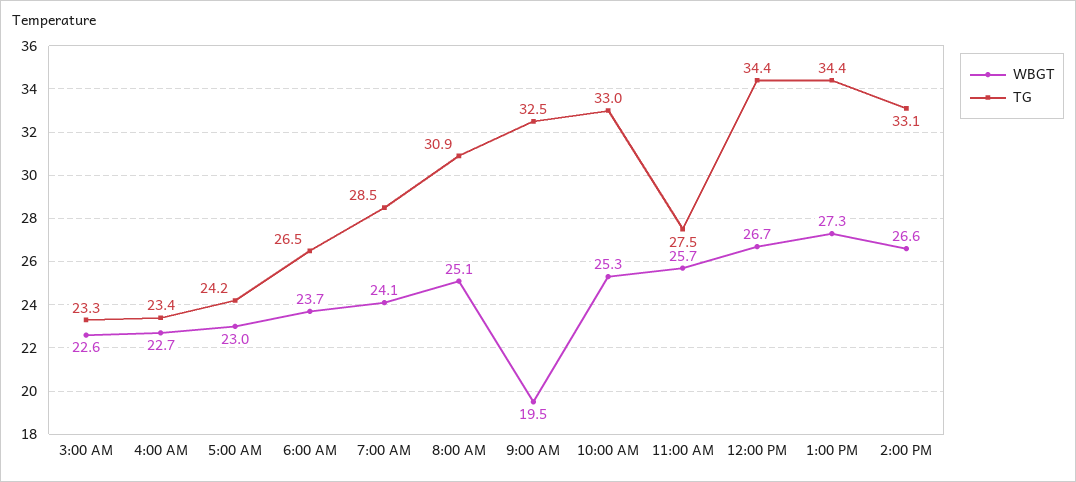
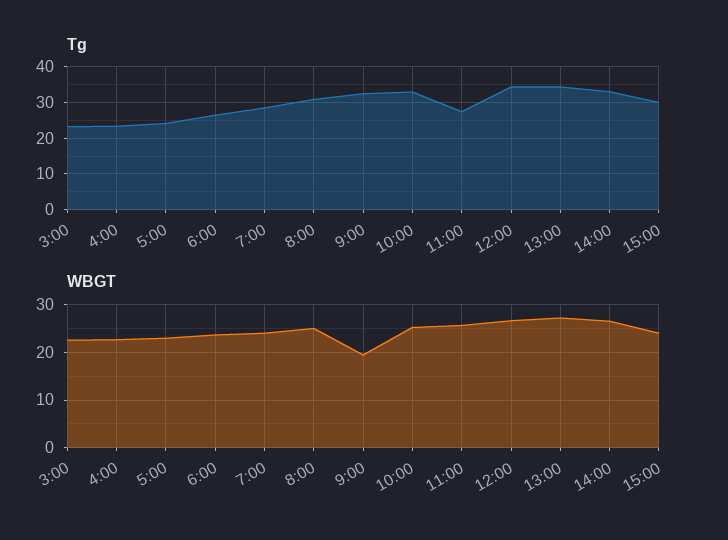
TG, 15:00: none -> 30
WBGT, 15:00: none -> 24

